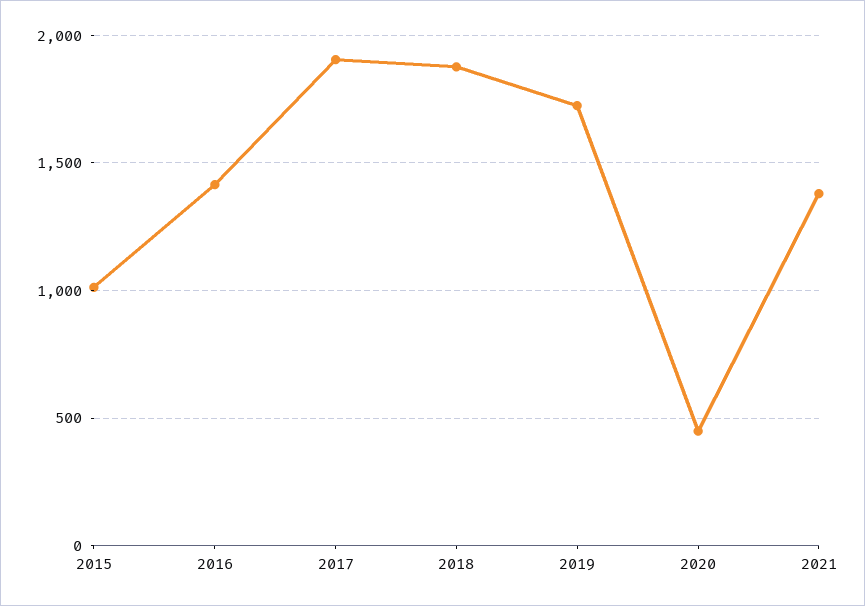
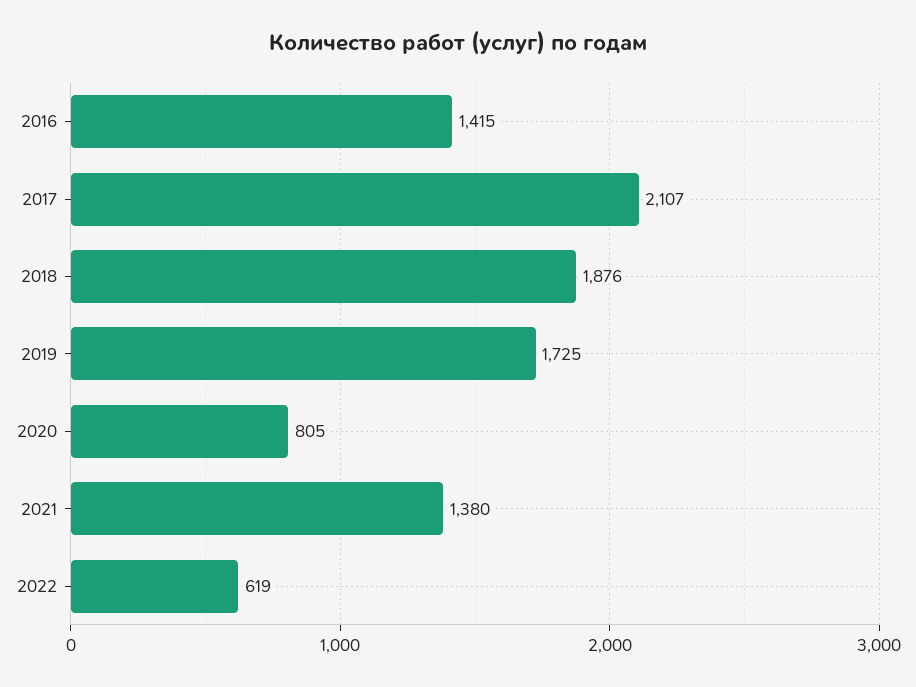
2015: 1000 -> none
2017: 1900 -> 2107
2020: 450 -> 805
2022: none -> 619

